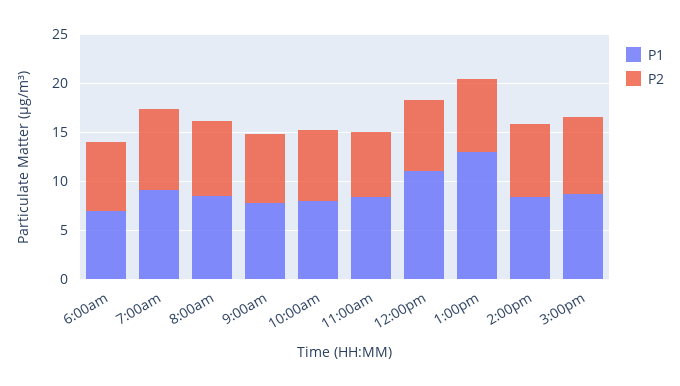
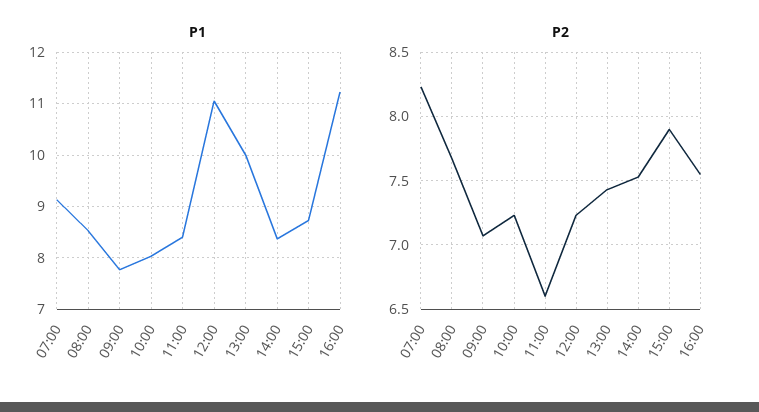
P1, 6:00am: 7 -> none
P2, 6:00am: 7 -> none
P1, 1:00pm: 13 -> 10
P1, 16:00: none -> 11.2
P2, 16:00: none -> 7.55

